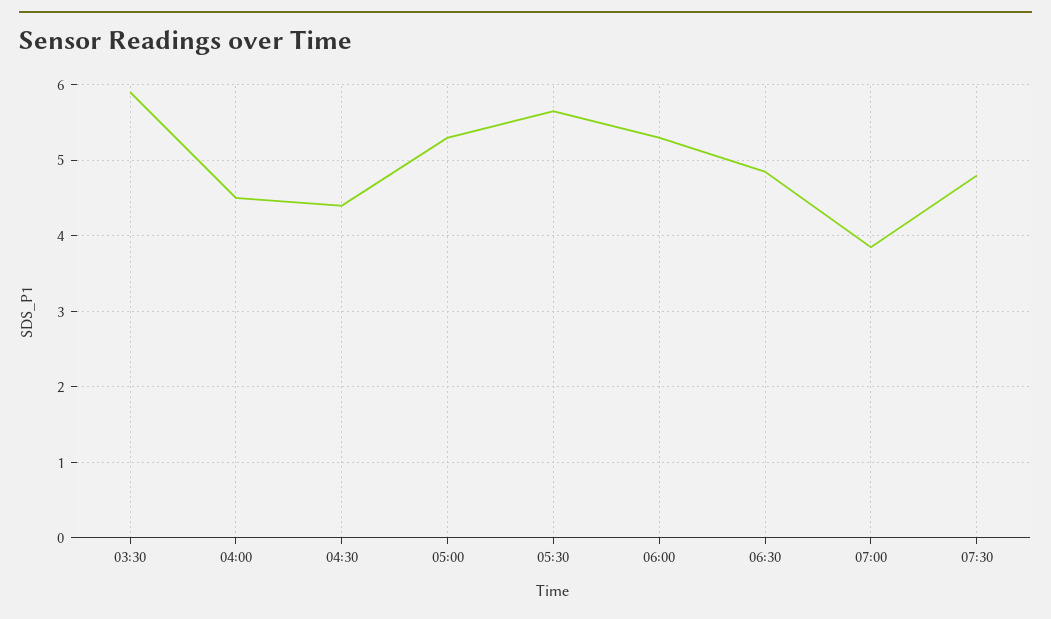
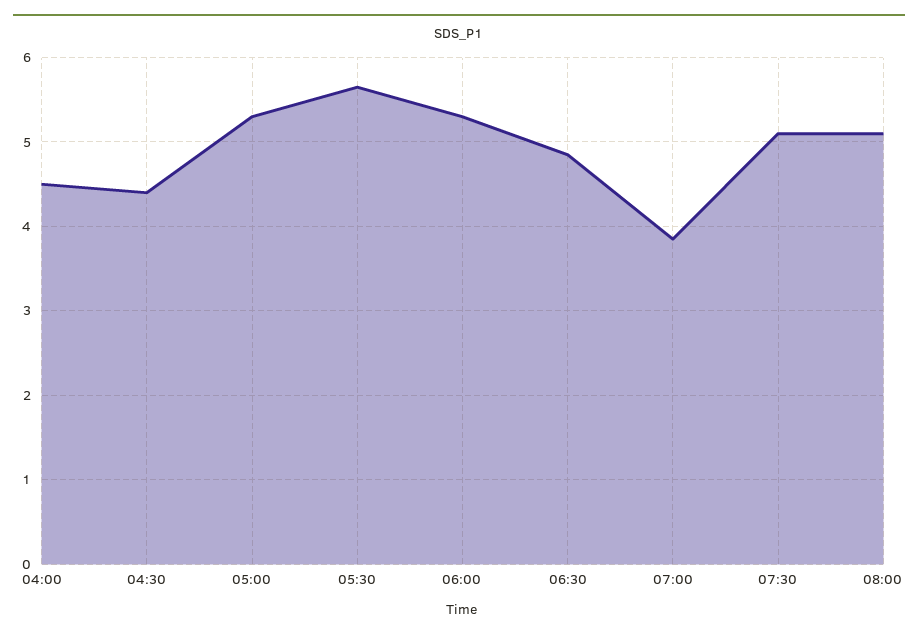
03:30: 5.9 -> none
07:30: 4.8 -> 5.1
08:00: none -> 5.1

